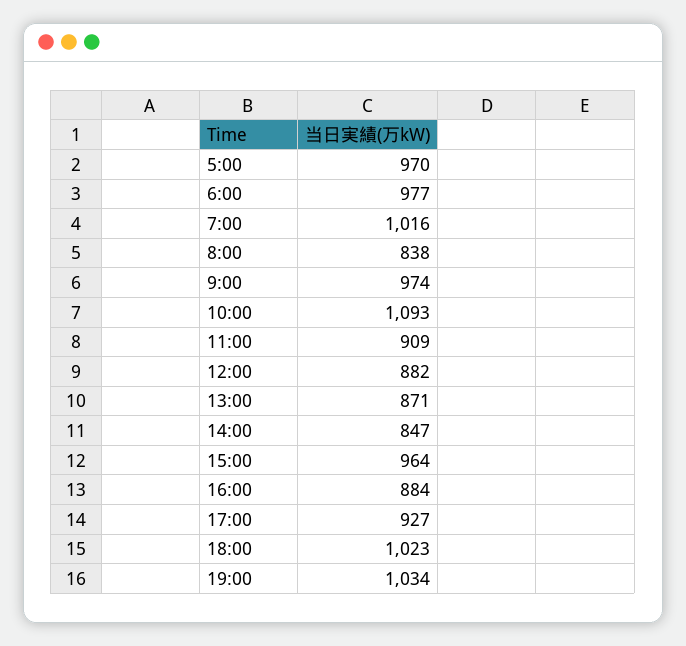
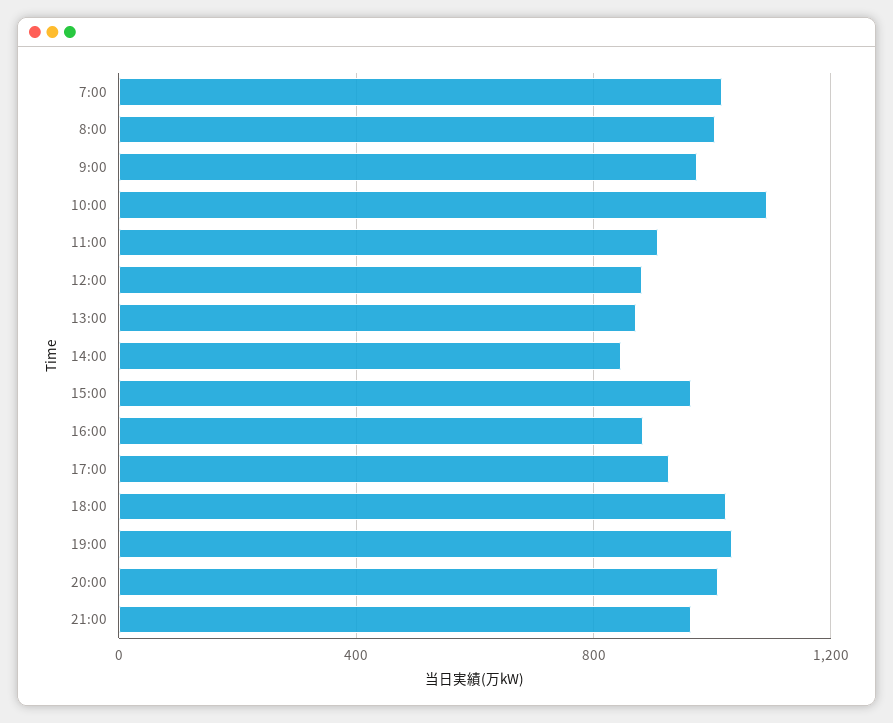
5:00: 970 -> none
6:00: 977 -> none
8:00: 838 -> 1000
20:00: none -> 1000
21:00: none -> 950

